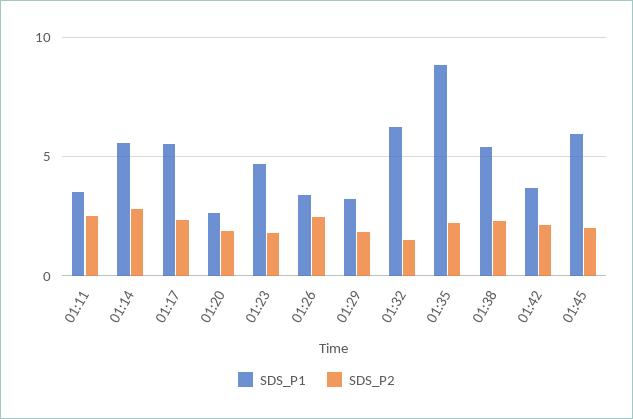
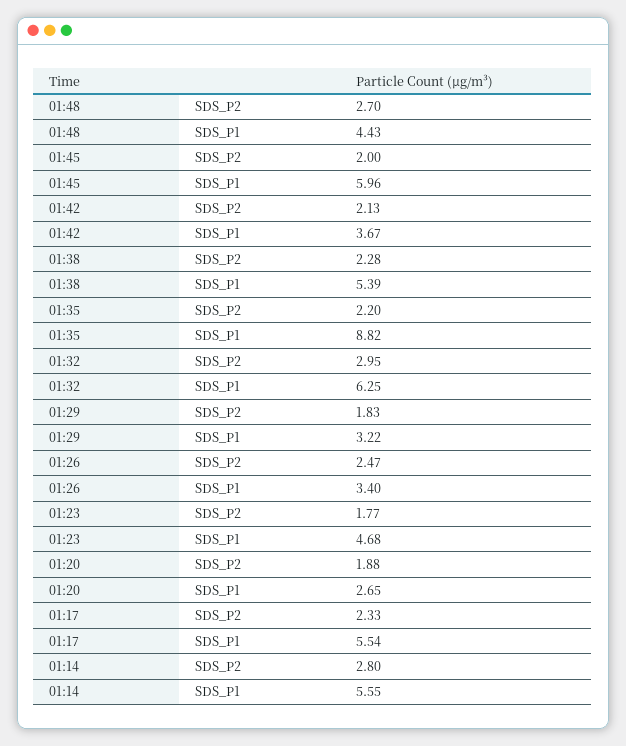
SDS_P1, 01:11: 3.5 -> none
SDS_P2, 01:11: 2.5 -> none
SDS_P2, 01:32: 1.5 -> 2.95
SDS_P2, 01:48: none -> 2.7
SDS_P1, 01:48: none -> 4.43

